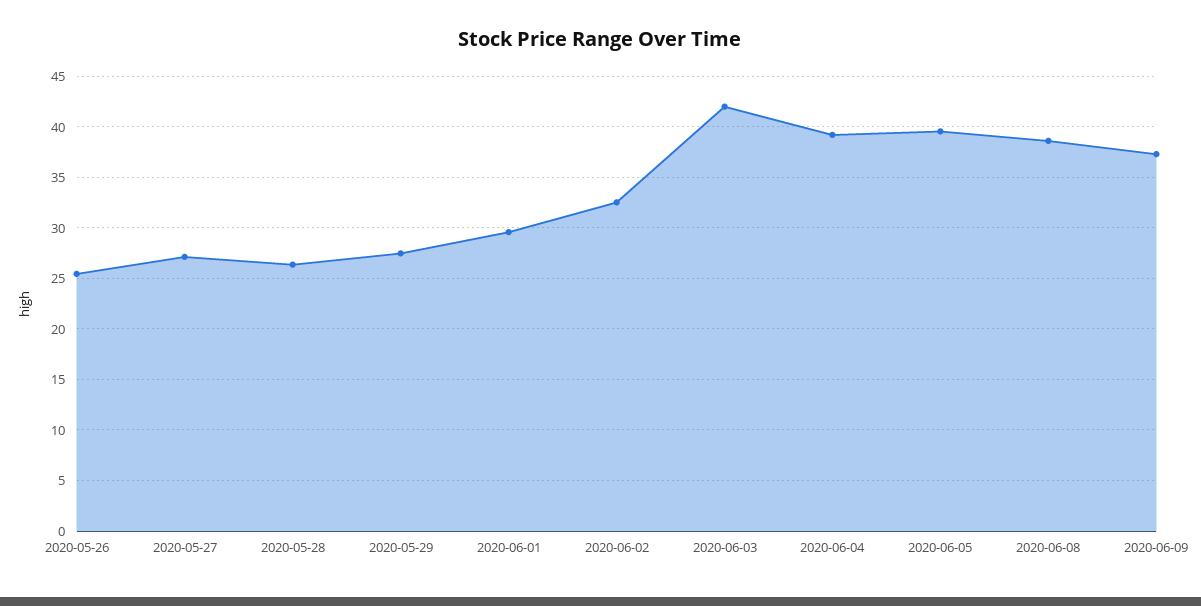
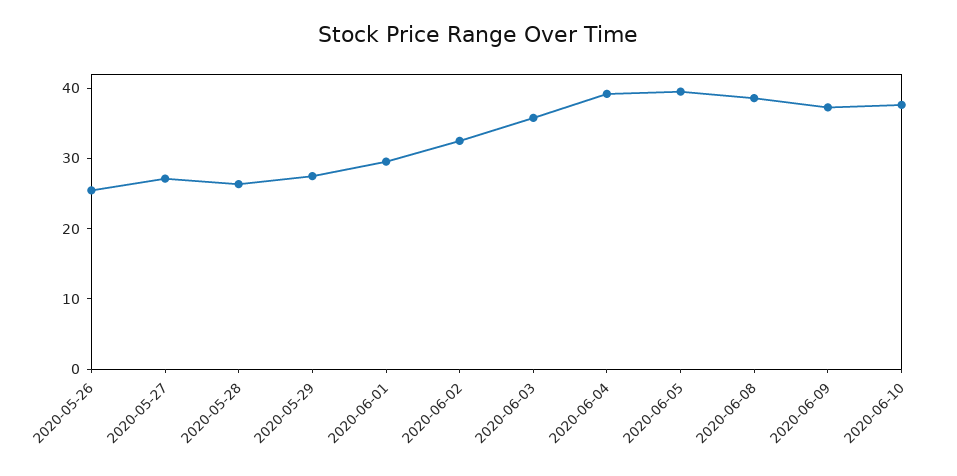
2020-06-03: 42 -> 36
2020-06-10: none -> 38

